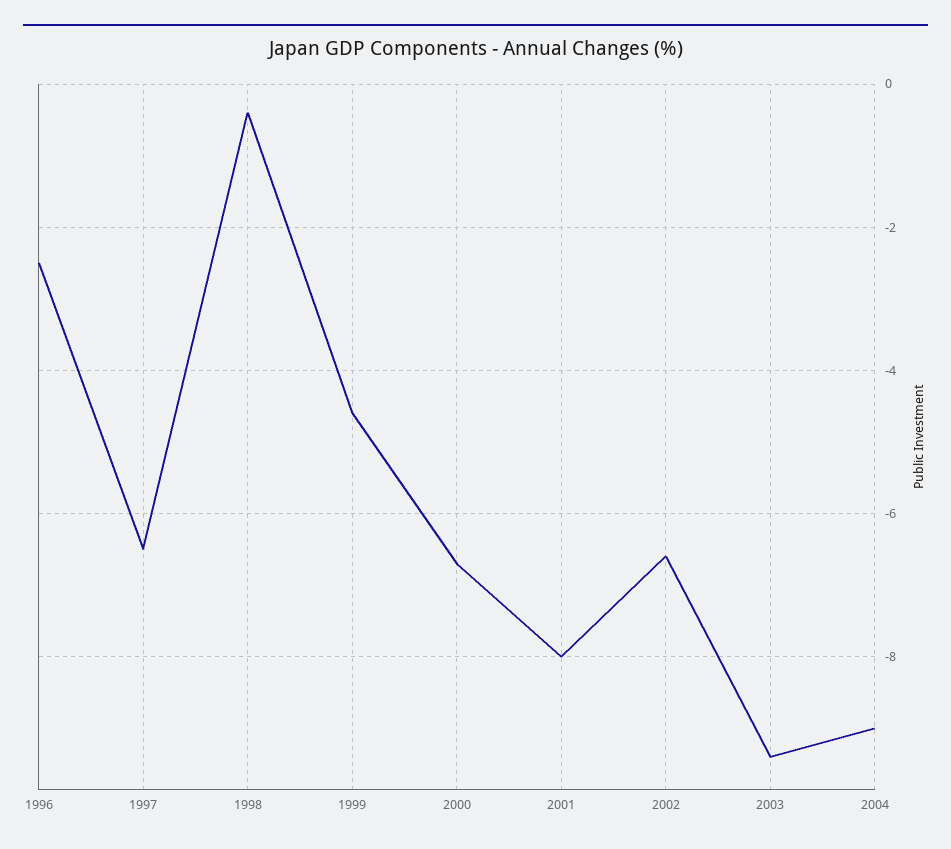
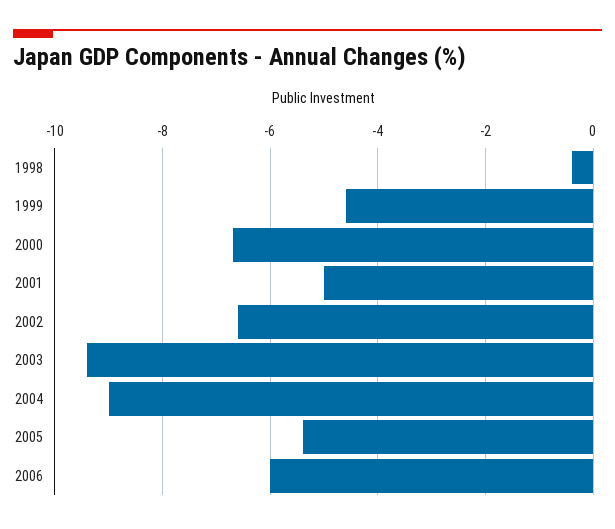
1996: -2.5 -> none
1997: -6.5 -> none
2001: -8 -> -5
2005: none -> -5.5
2006: none -> -6

